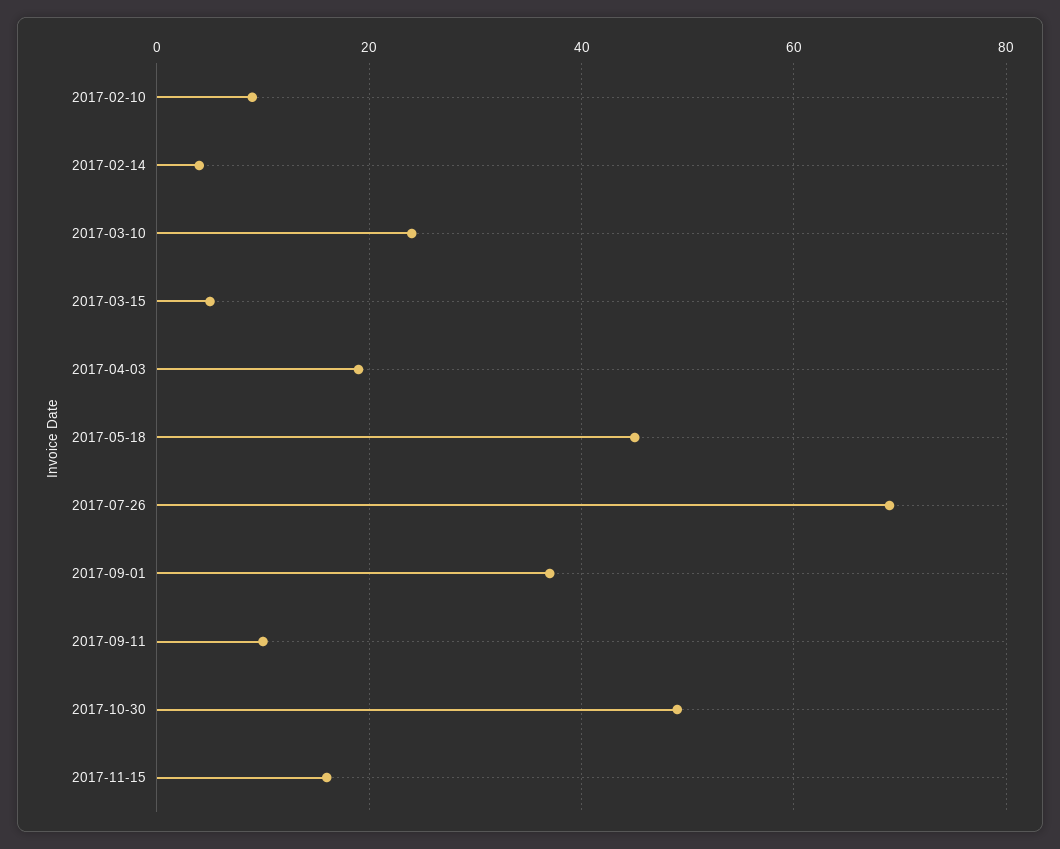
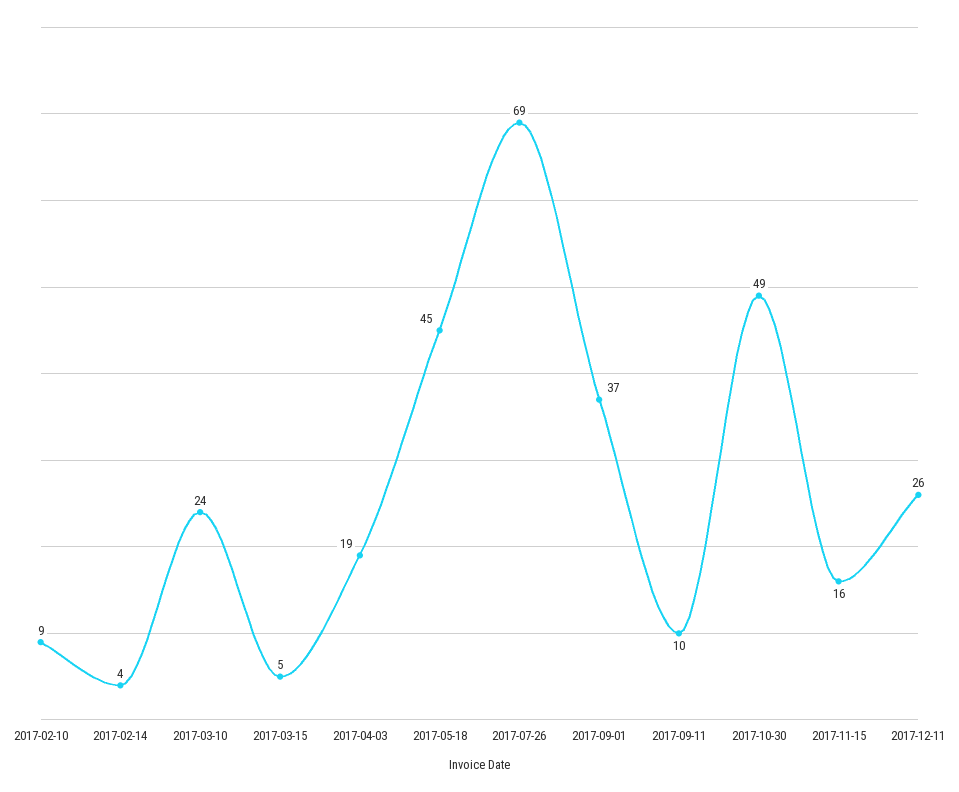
2017-12-11: none -> 26

